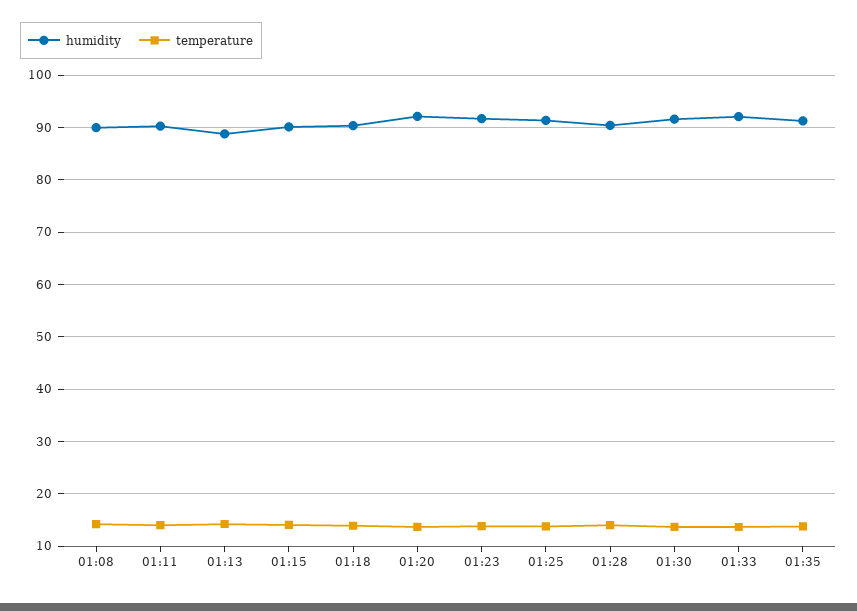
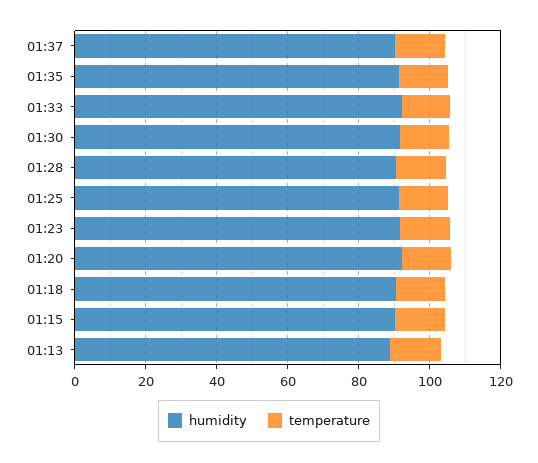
humidity, 01:08: 90 -> none
temperature, 01:08: 14 -> none
humidity, 01:11: 90 -> none
temperature, 01:11: 14 -> none
humidity, 01:37: none -> 90
temperature, 01:37: none -> 15

